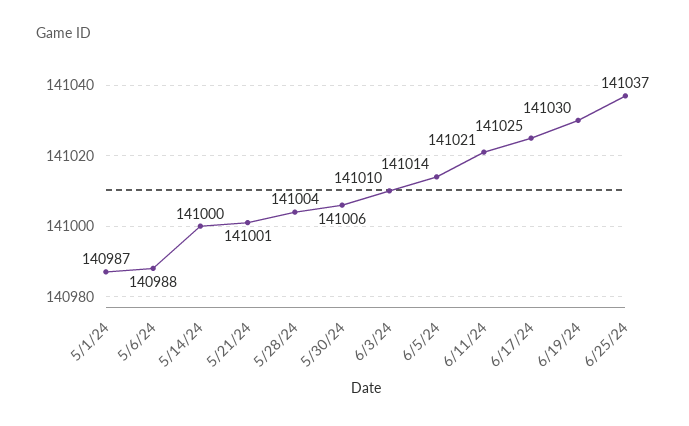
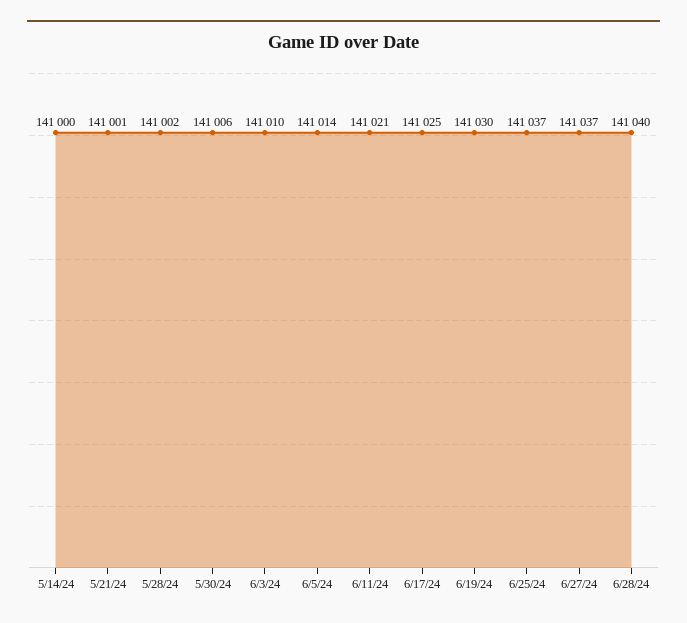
5/1/24: 140987 -> none
5/6/24: 140988 -> none
5/28/24: 141004 -> 141002
6/27/24: none -> 141037
6/28/24: none -> 141040

